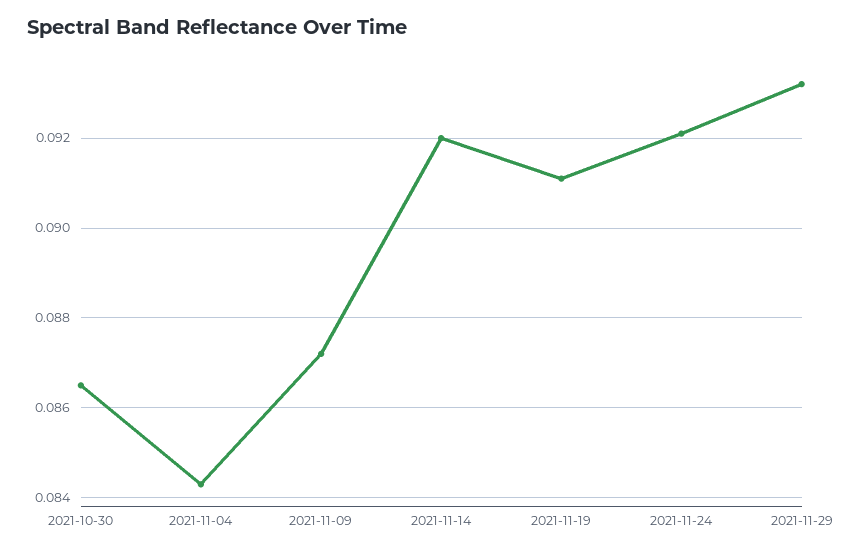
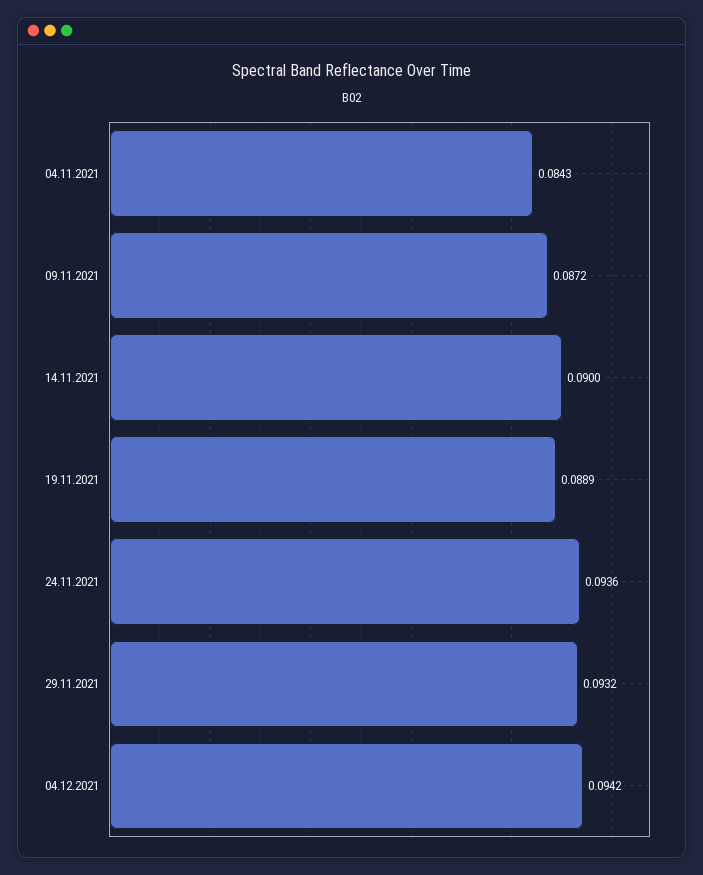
2021-10-30: 0.0865 -> none
2021-11-14: 0.092 -> 0.09
2021-11-19: 0.091 -> 0.0889
2021-11-24: 0.092 -> 0.0936
04.12.2021: none -> 0.0942

